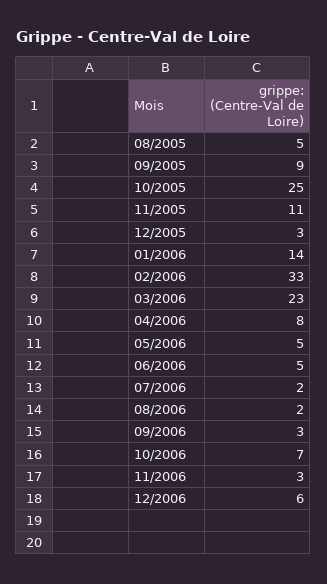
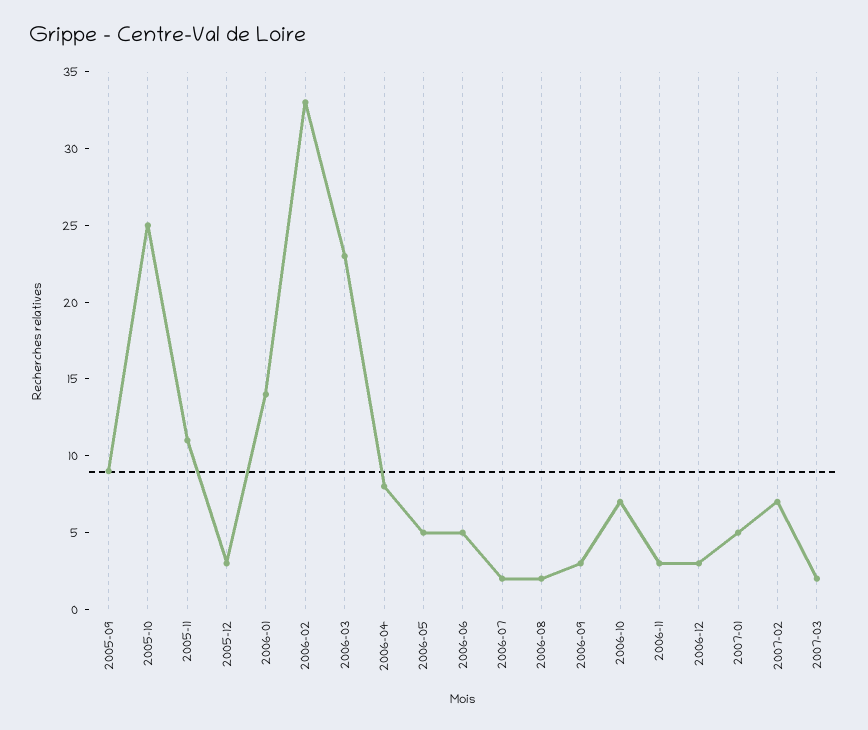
08/2005: 5 -> none
12/2006: 6 -> 3
2007-01: none -> 5
2007-02: none -> 7
2007-03: none -> 2

